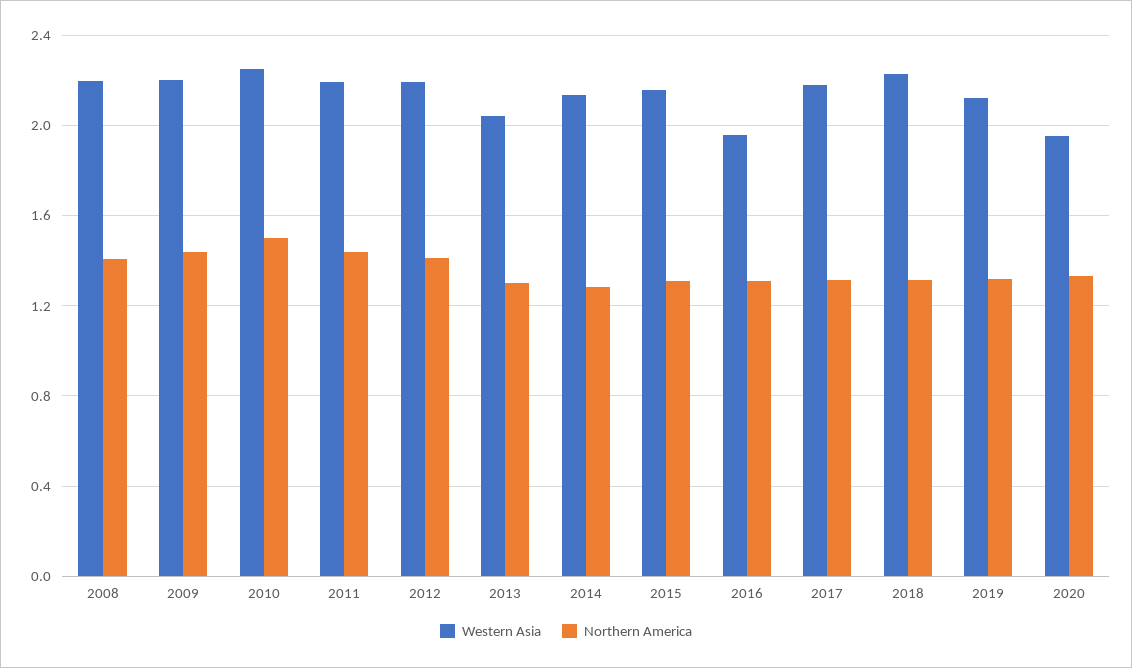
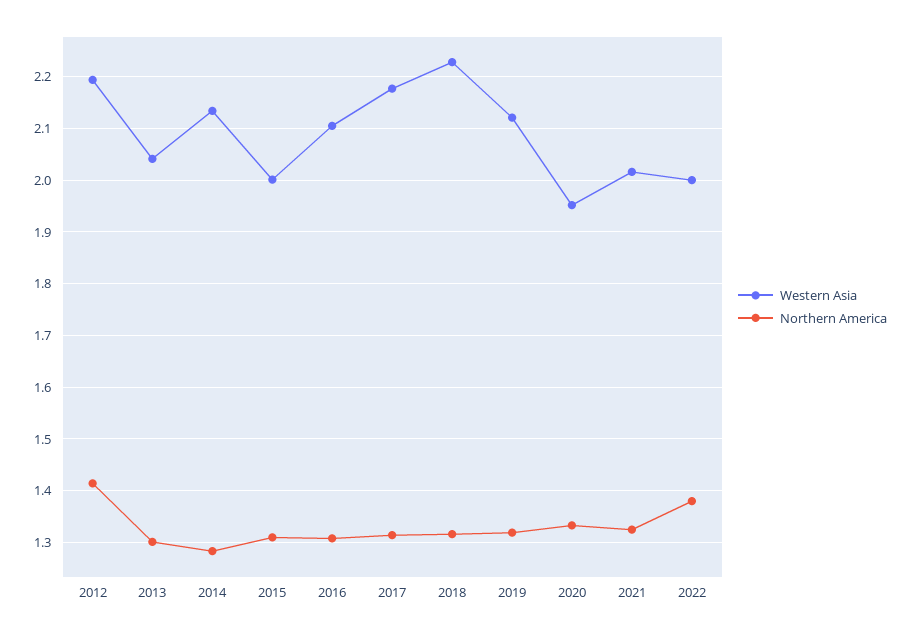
Western Asia, 2008: 2.2 -> none
Northern America, 2008: 1.4 -> none
Western Asia, 2009: 2.2 -> none
Northern America, 2009: 1.45 -> none
Western Asia, 2010: 2.25 -> none
Northern America, 2010: 1.5 -> none
Western Asia, 2011: 2.2 -> none
Northern America, 2011: 1.45 -> none
Western Asia, 2015: 2.15 -> 2
Western Asia, 2016: 1.95 -> 2.1
Western Asia, 2021: none -> 2.02
Northern America, 2021: none -> 1.32
Western Asia, 2022: none -> 2
Northern America, 2022: none -> 1.38

